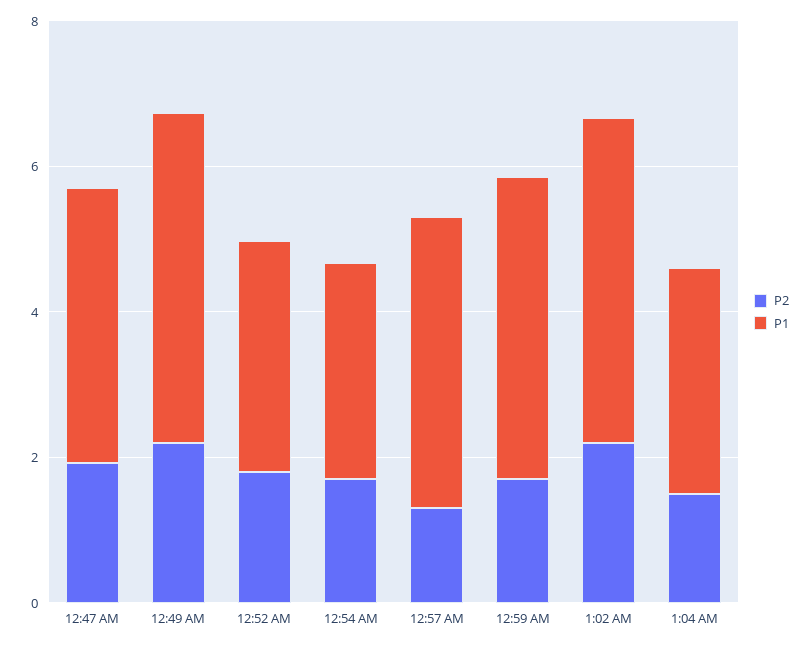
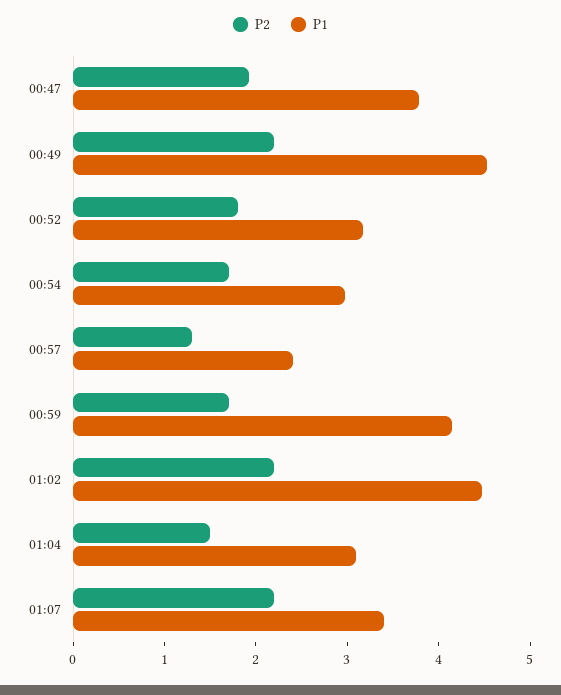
P1, 12:57 AM: 4 -> 2.4
P2, 01:07: none -> 2.2
P1, 01:07: none -> 3.4

